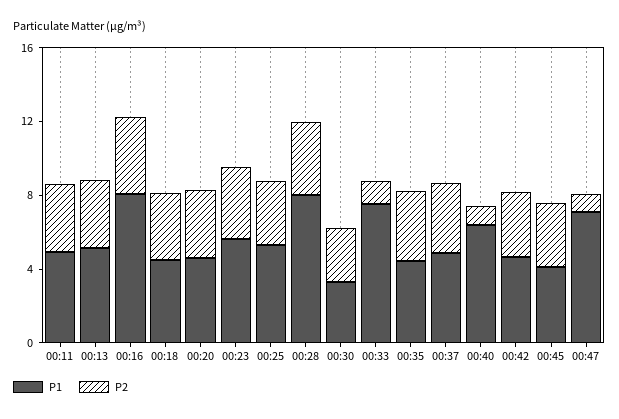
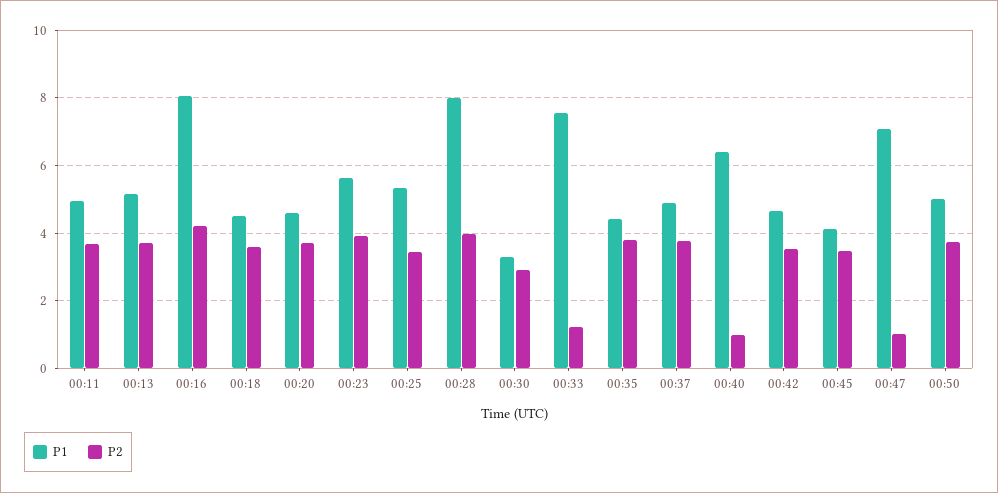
P1, 00:50: none -> 5
P2, 00:50: none -> 3.8

